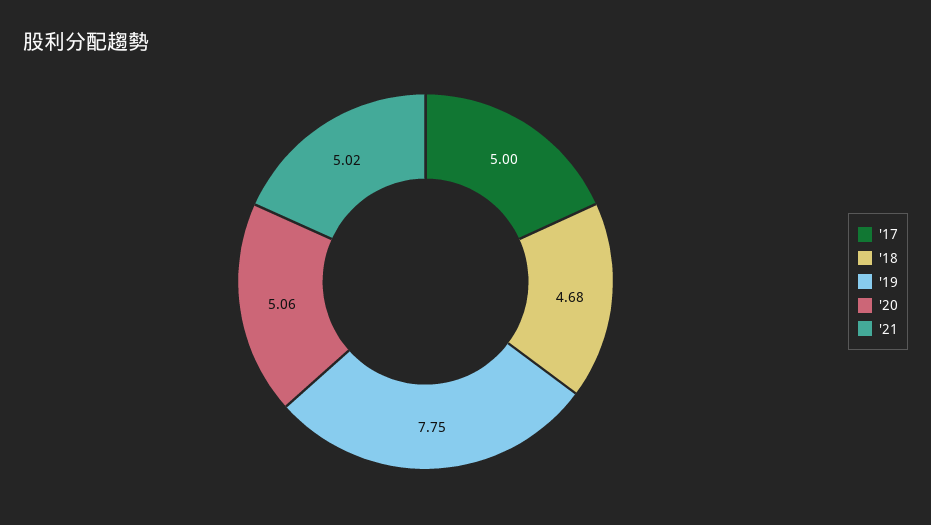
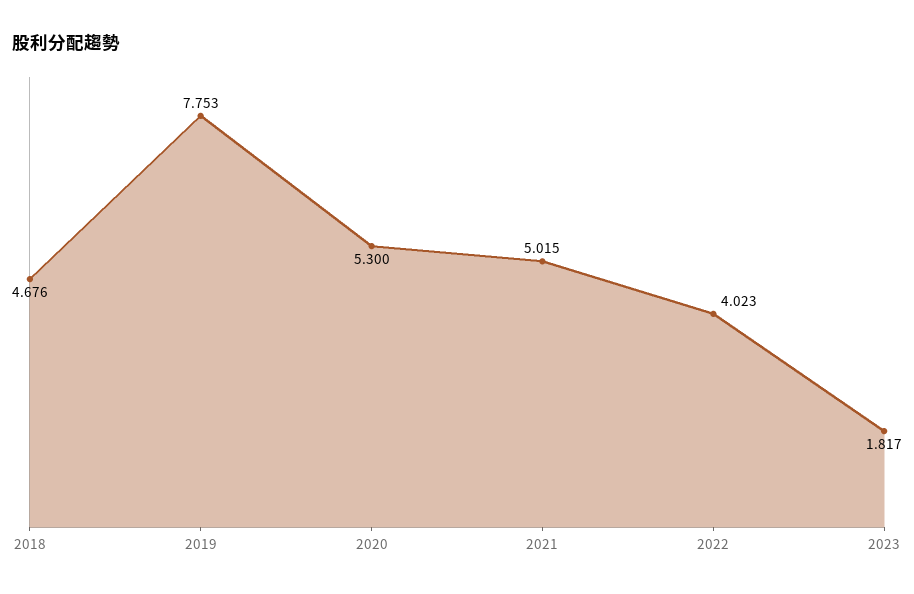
'17: 5 -> none
'20: 5.06 -> 5.3
2022: none -> 4.023
2023: none -> 1.817

